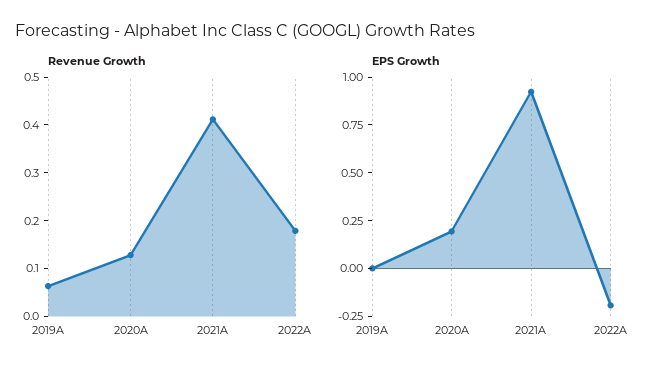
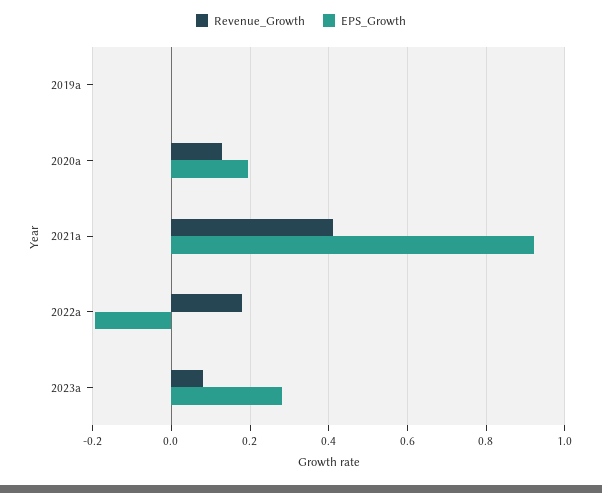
Revenue Growth, 2019A: 0.06 -> 0
Revenue Growth, 2023a: none -> 0.08
EPS Growth, 2023a: none -> 0.28

